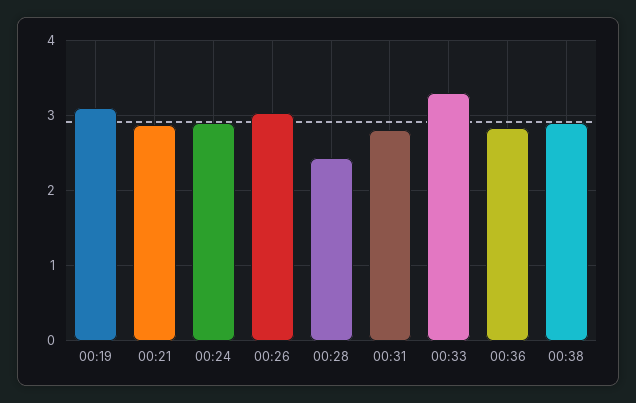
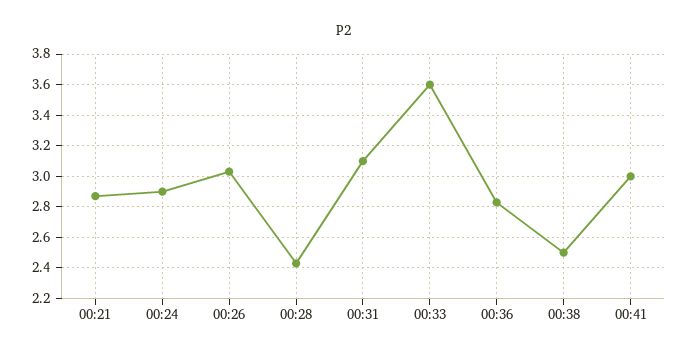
00:19: 3.1 -> none
00:31: 2.8 -> 3.1
00:33: 3.3 -> 3.6
00:38: 2.9 -> 2.5
00:41: none -> 3

